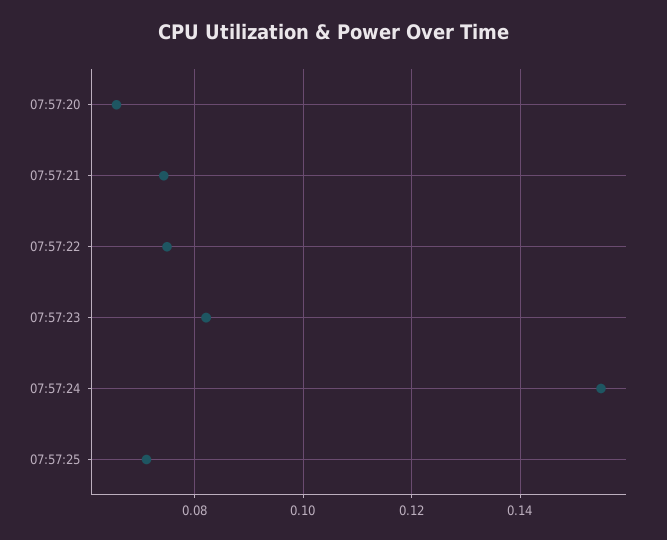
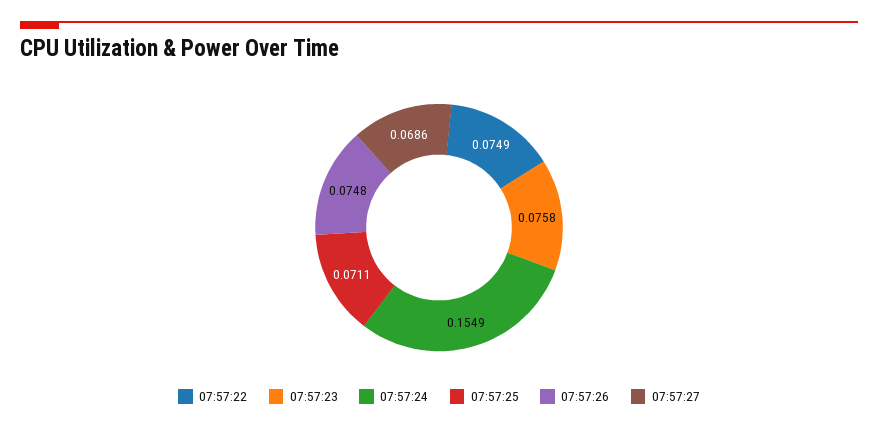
07:57:20: 0.066 -> none
07:57:21: 0.074 -> none
07:57:23: 0.082 -> 0.0758
07:57:26: none -> 0.0748
07:57:27: none -> 0.0686

